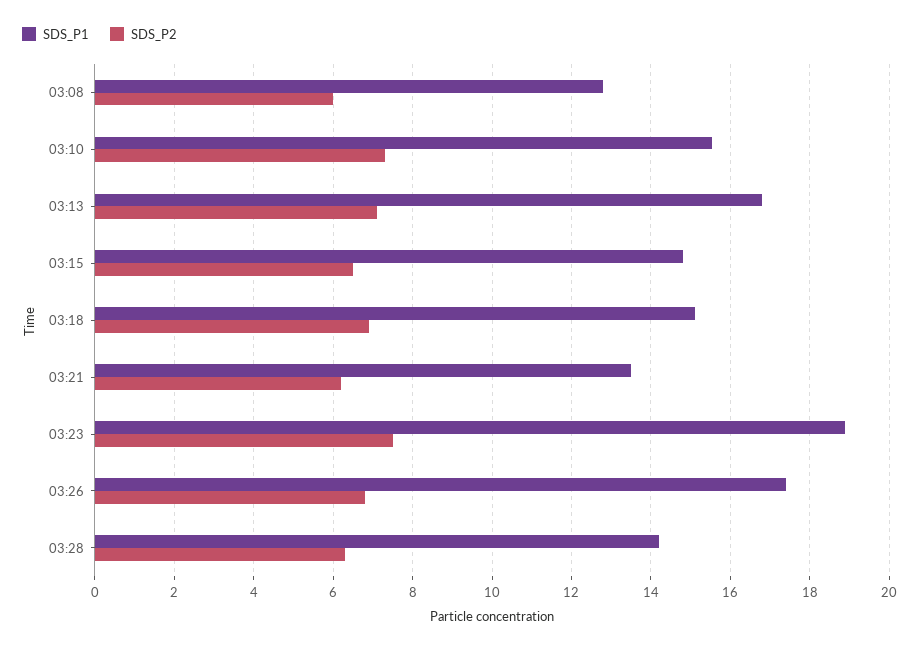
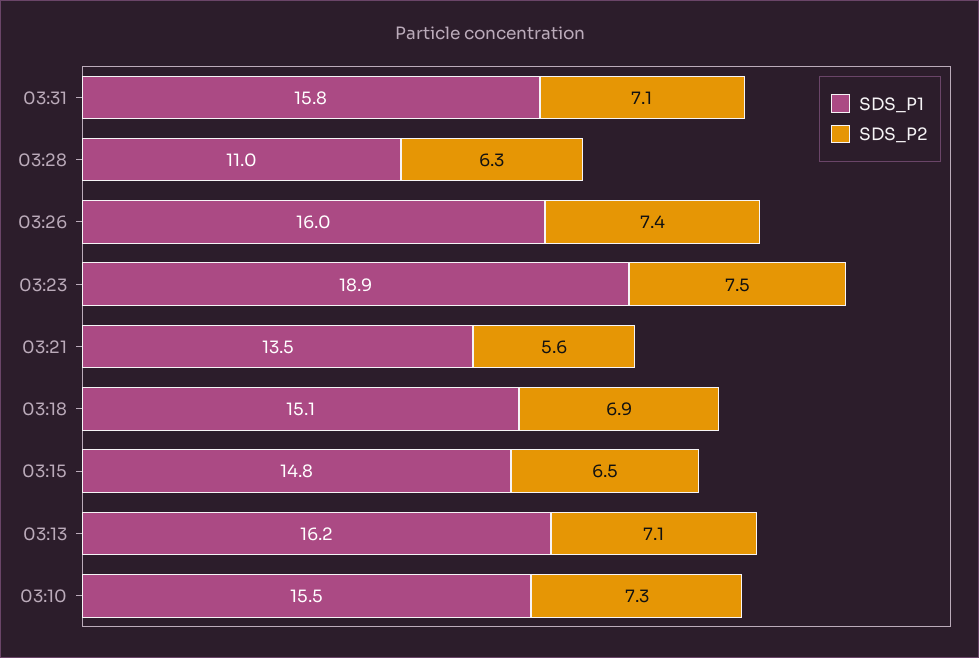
SDS_P1, 03:08: 12.8 -> none
SDS_P2, 03:08: 6 -> none
SDS_P1, 03:13: 16.8 -> 16.2
SDS_P2, 03:21: 6.2 -> 5.6
SDS_P1, 03:26: 17.4 -> 16
SDS_P2, 03:26: 6.8 -> 7.4
SDS_P1, 03:28: 14.2 -> 11
SDS_P1, 03:31: none -> 15.8
SDS_P2, 03:31: none -> 7.1

